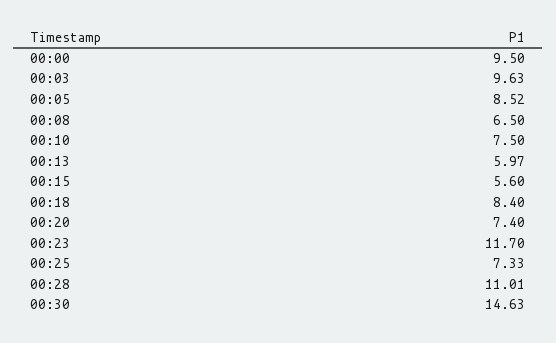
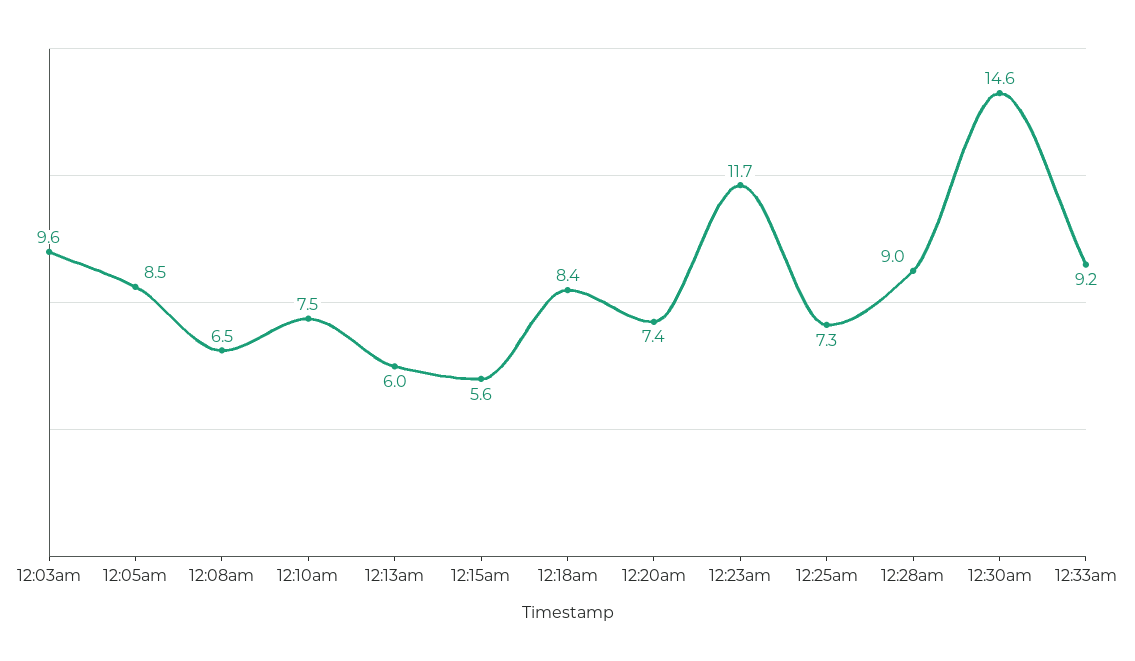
00:00: 9.5 -> none
00:28: 11.01 -> 9
12:33am: none -> 9.2

